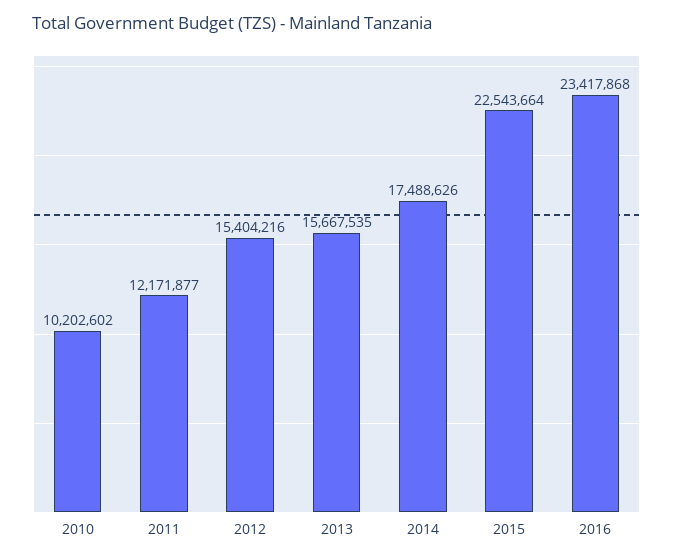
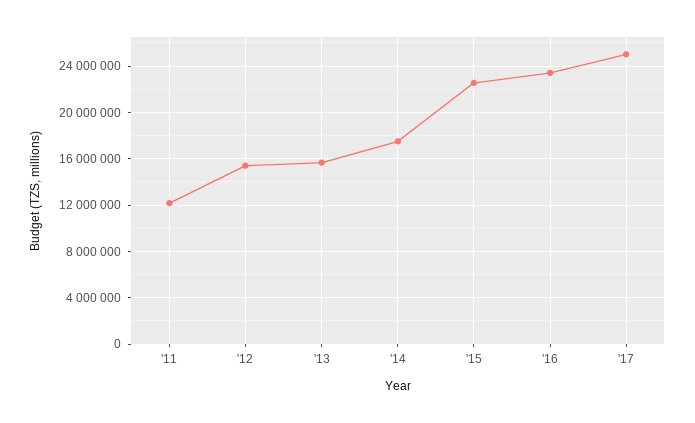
2010: 10202602 -> none
'17: none -> 25000000

